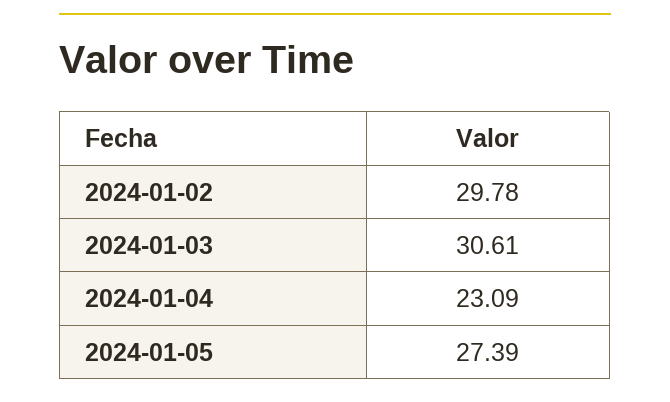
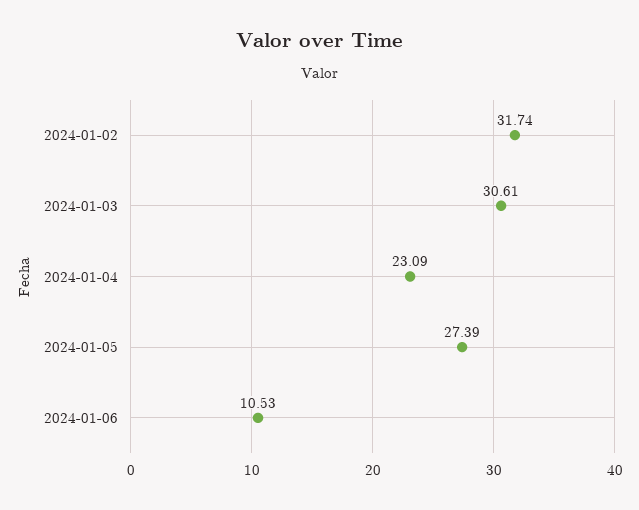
2024-01-02: 29.78 -> 31.74
2024-01-06: none -> 10.53

